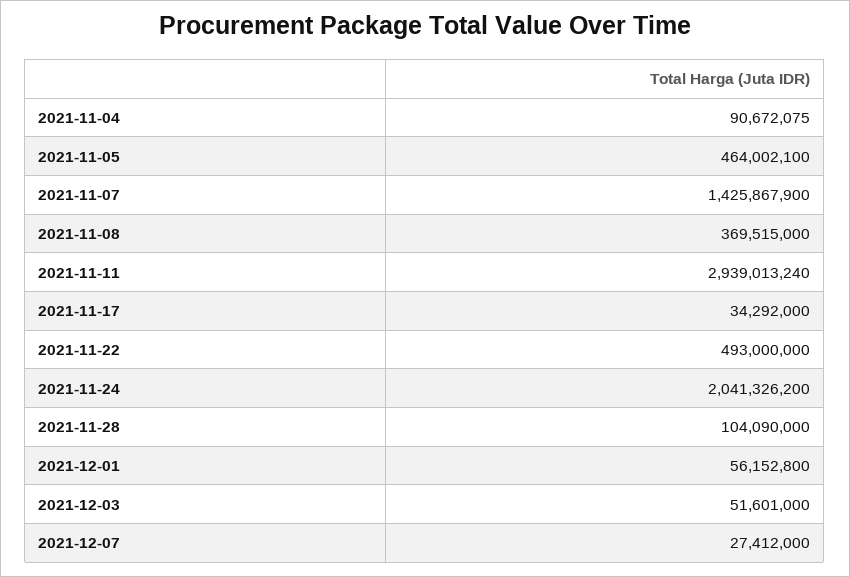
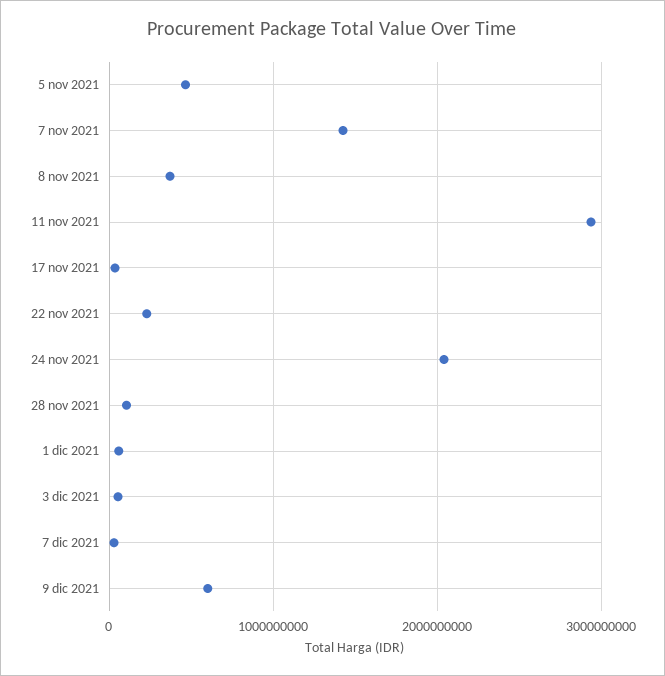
2021-11-04: 90672075 -> none
2021-11-22: 493000000 -> 200000000
9 dic 2021: none -> 600000000

